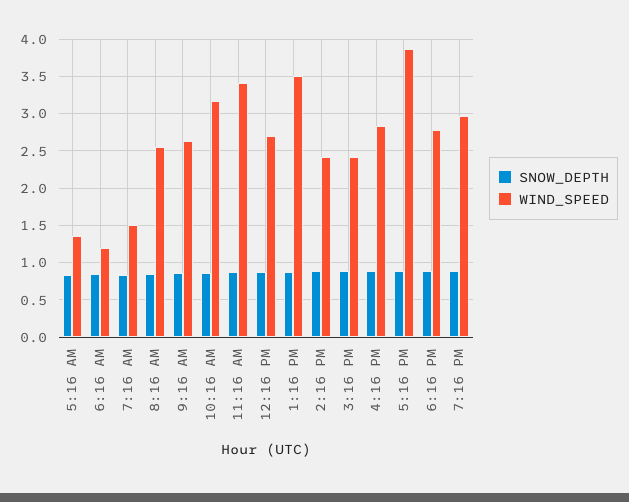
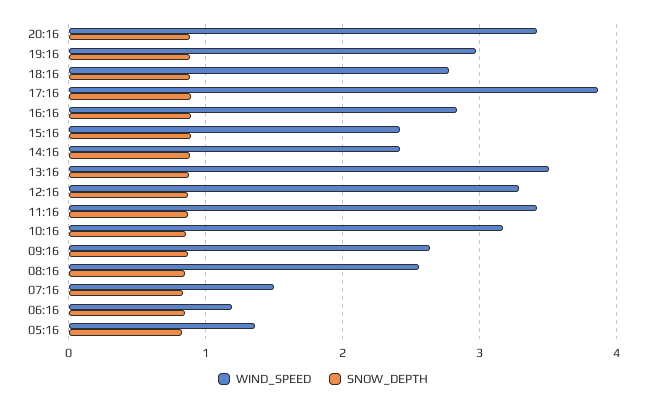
WIND_SPEED, 12:16 PM: 2.7 -> 3.3
WIND_SPEED, 20:16: none -> 3.4
SNOW_DEPTH, 20:16: none -> 0.9

